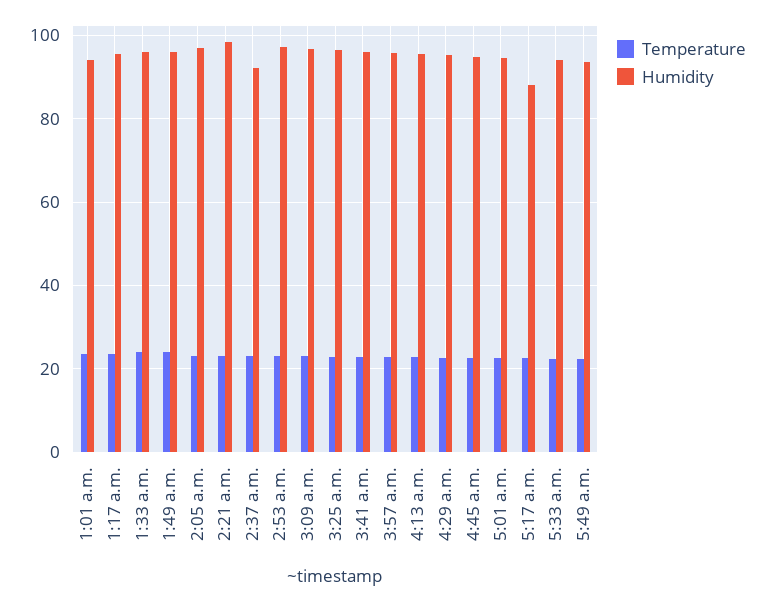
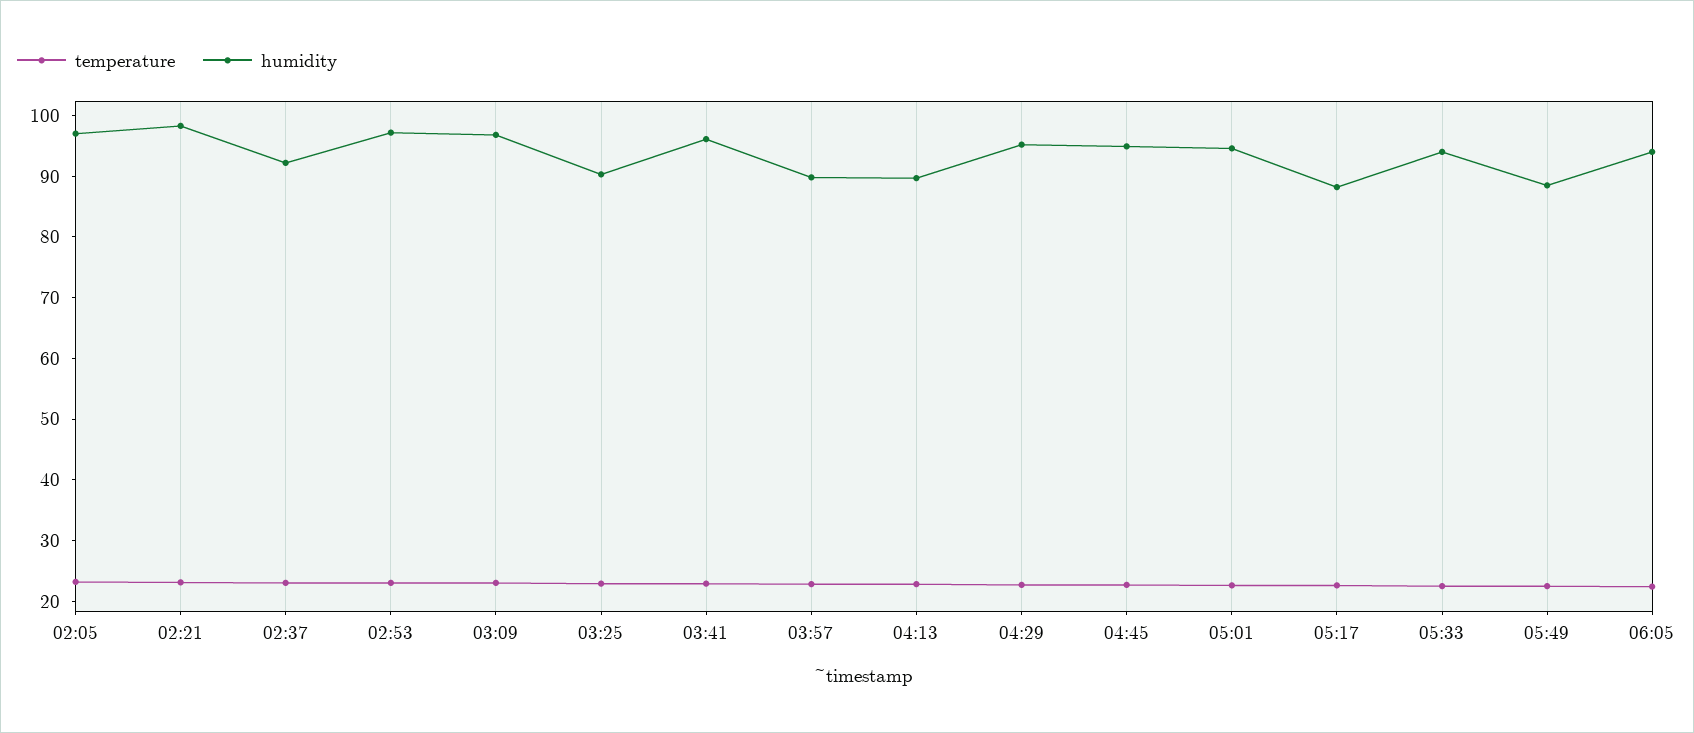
Temperature, 1:01 a.m.: 24 -> none
Humidity, 1:01 a.m.: 94 -> none
Temperature, 1:17 a.m.: 24 -> none
Humidity, 1:17 a.m.: 96 -> none
Temperature, 1:33 a.m.: 24 -> none
Humidity, 1:33 a.m.: 96 -> none
Temperature, 1:49 a.m.: 24 -> none
Humidity, 1:49 a.m.: 96 -> none
Humidity, 3:25 a.m.: 96 -> 90
Humidity, 3:57 a.m.: 96 -> 90
Humidity, 4:13 a.m.: 96 -> 90
Humidity, 5:49 a.m.: 94 -> 88
Temperature, 06:05: none -> 22
Humidity, 06:05: none -> 94

